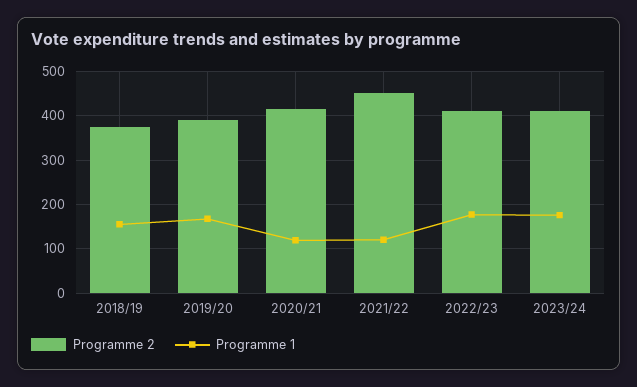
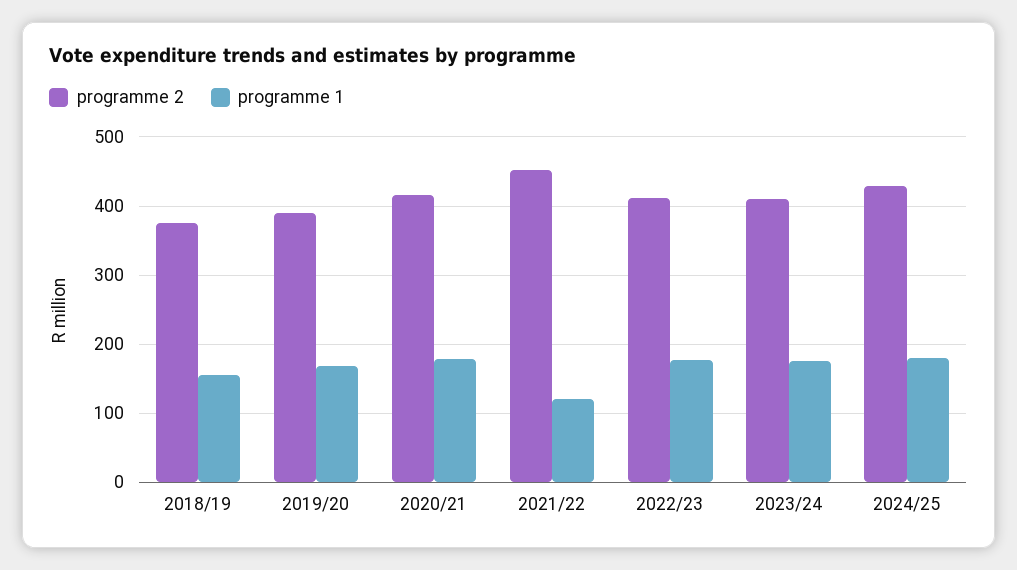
Programme 1, 2020/21: 120 -> 180
Programme 2, 2024/25: none -> 430
Programme 1, 2024/25: none -> 180

